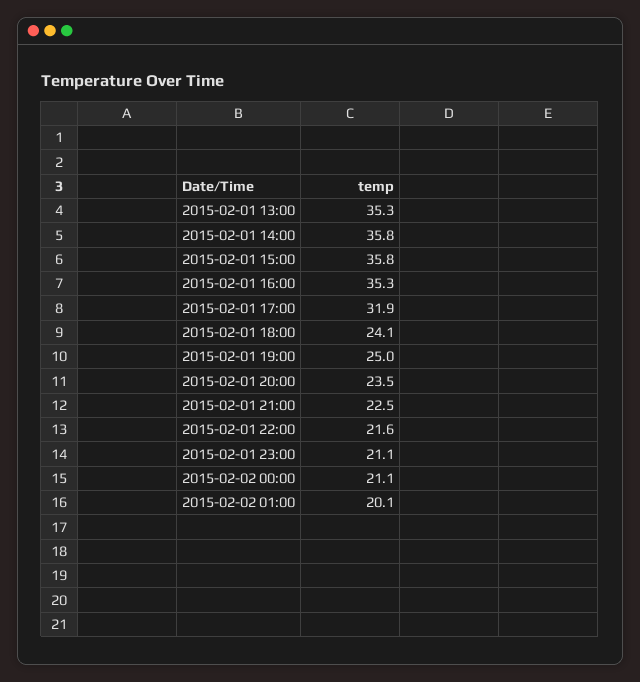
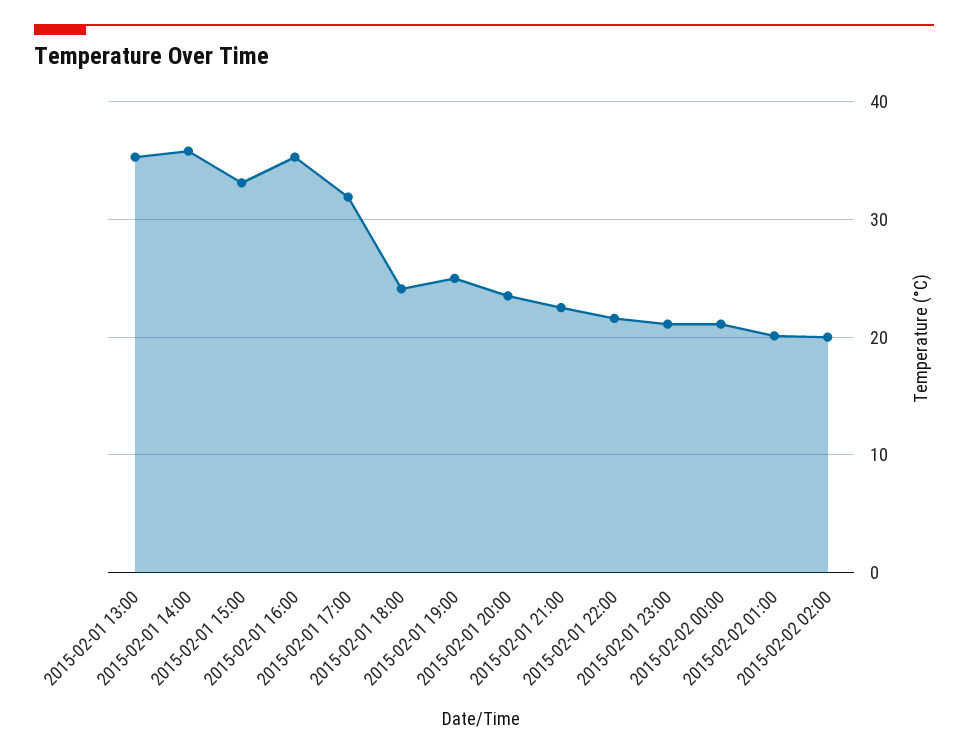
2015-02-01 15:00: 35.8 -> 33
2015-02-02 02:00: none -> 20

